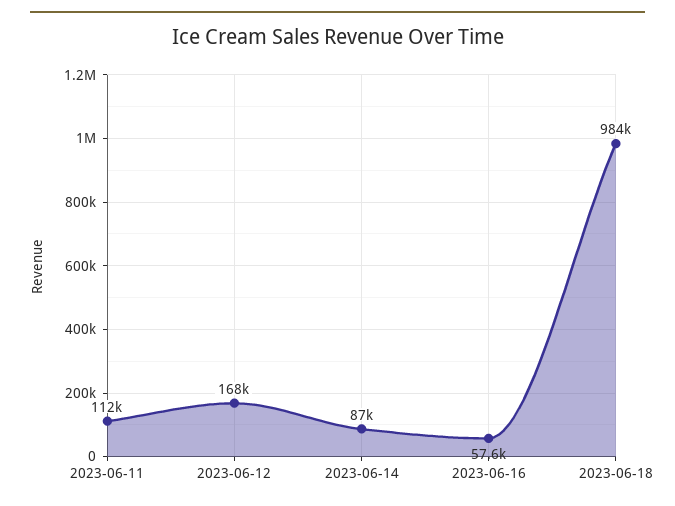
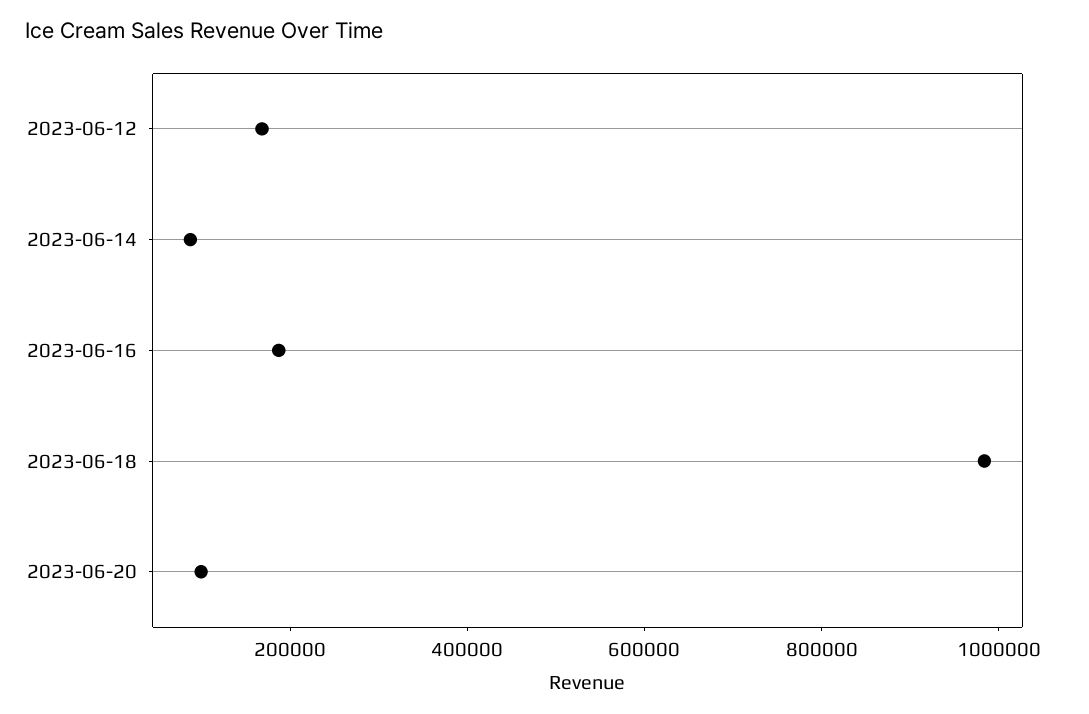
2023-06-11: 112000 -> none
2023-06-16: 57600 -> 200000
2023-06-20: none -> 100000

